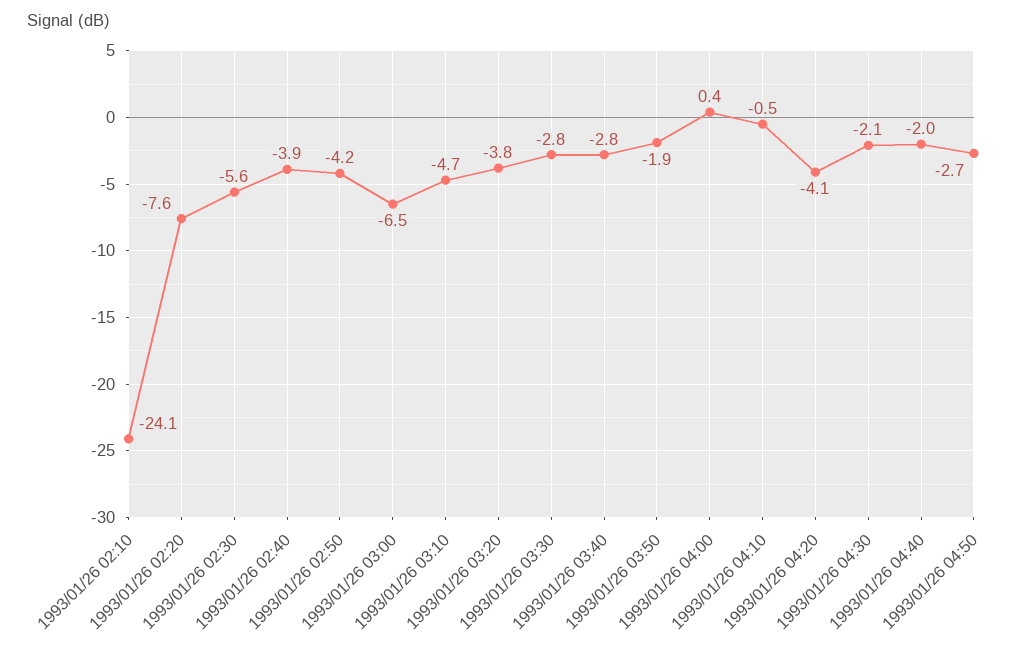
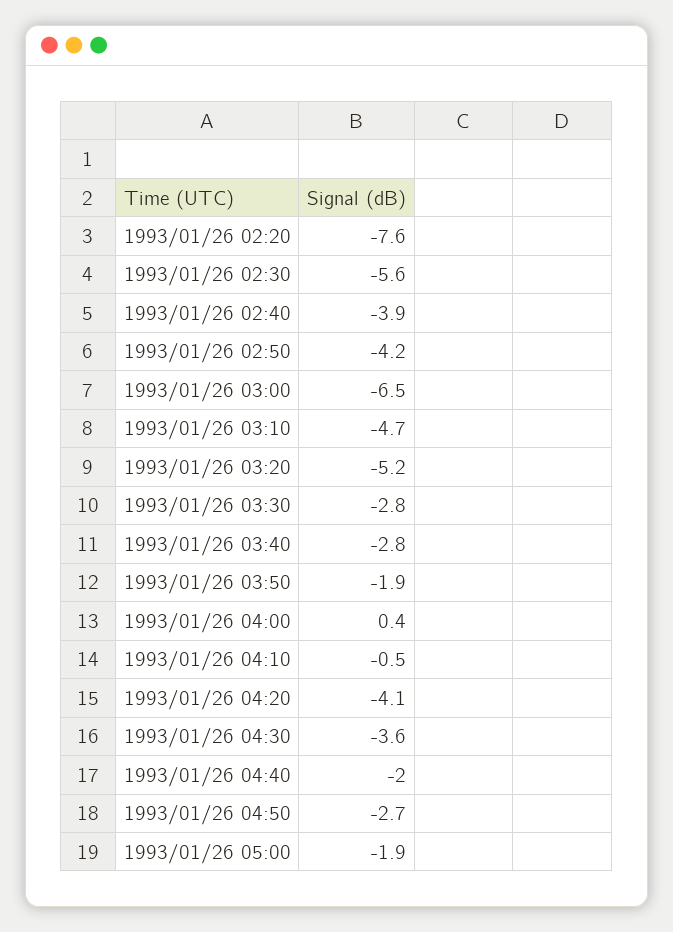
1993/01/26 02:10: -24.1 -> none
1993/01/26 03:20: -3.8 -> -5.2
1993/01/26 04:30: -2.1 -> -3.6
1993/01/26 05:00: none -> -1.9

